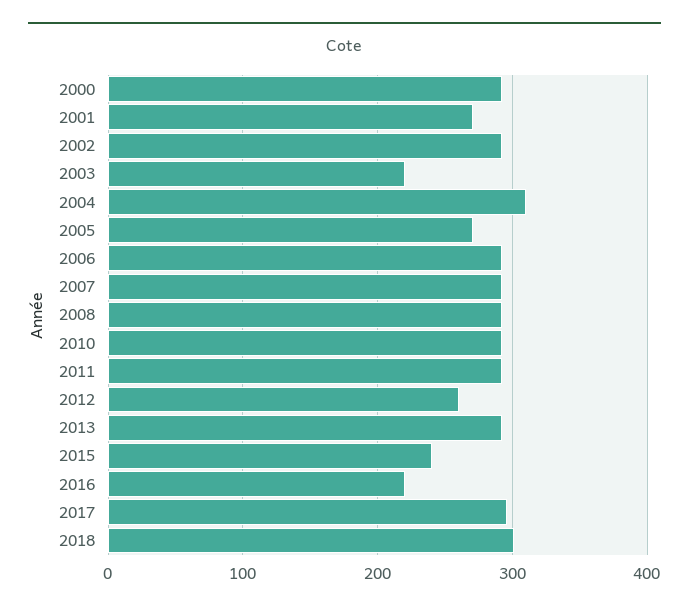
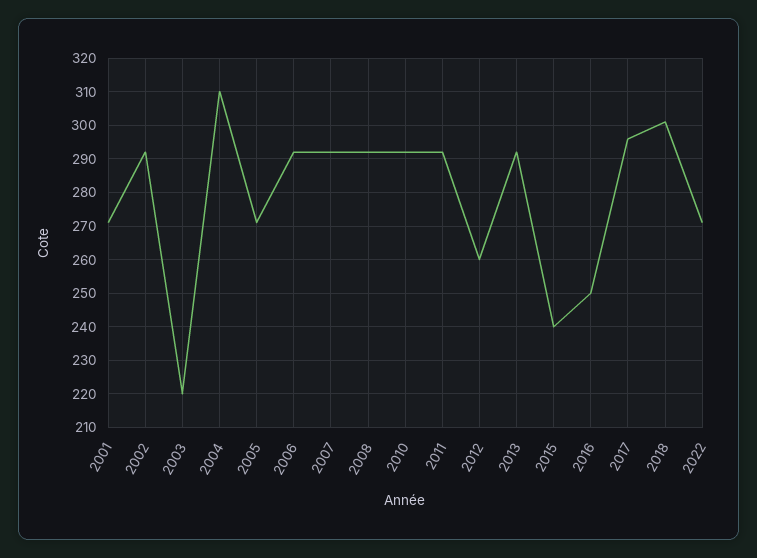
2000: 290 -> none
2016: 220 -> 250
2022: none -> 270

